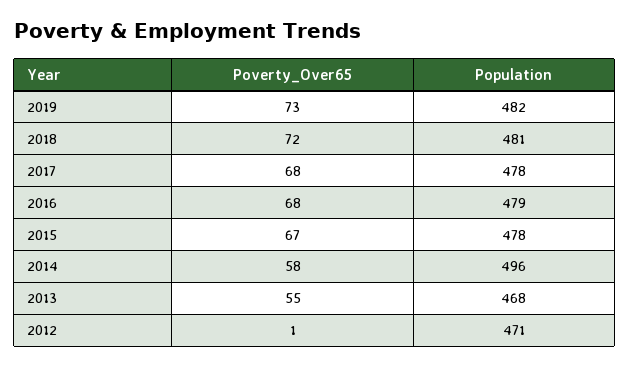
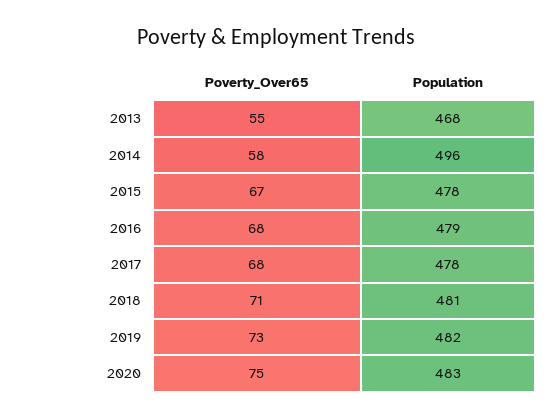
Poverty_Over65, 2018: 72 -> 71
Poverty_Over65, 2012: 1 -> none
Population, 2012: 471 -> none
Poverty_Over65, 2020: none -> 75
Population, 2020: none -> 483

